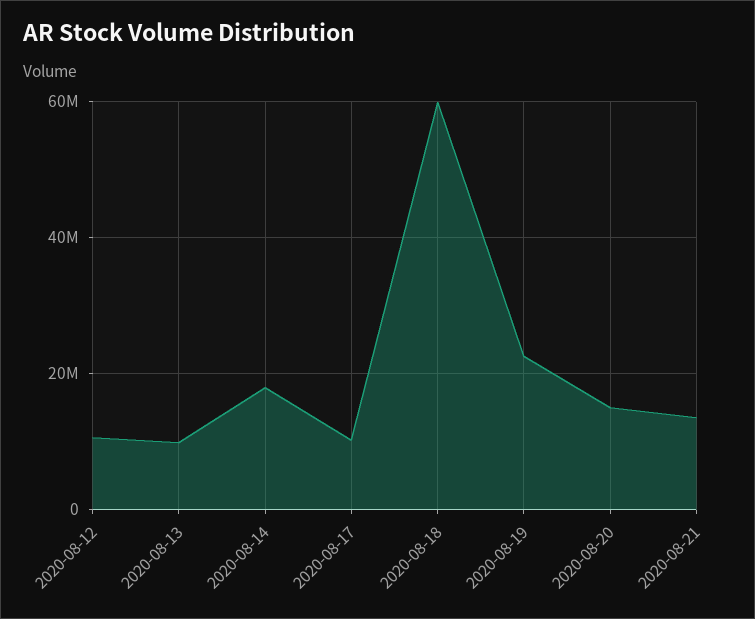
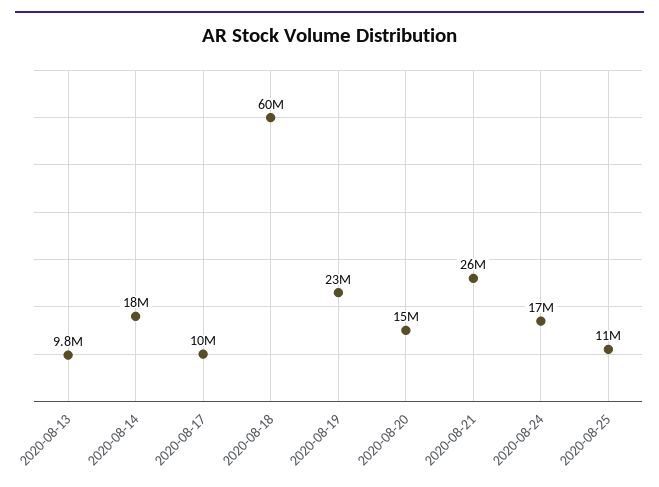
2020-08-12: 10000000 -> none
2020-08-21: 14000000 -> 26000000
2020-08-24: none -> 17000000
2020-08-25: none -> 11000000

